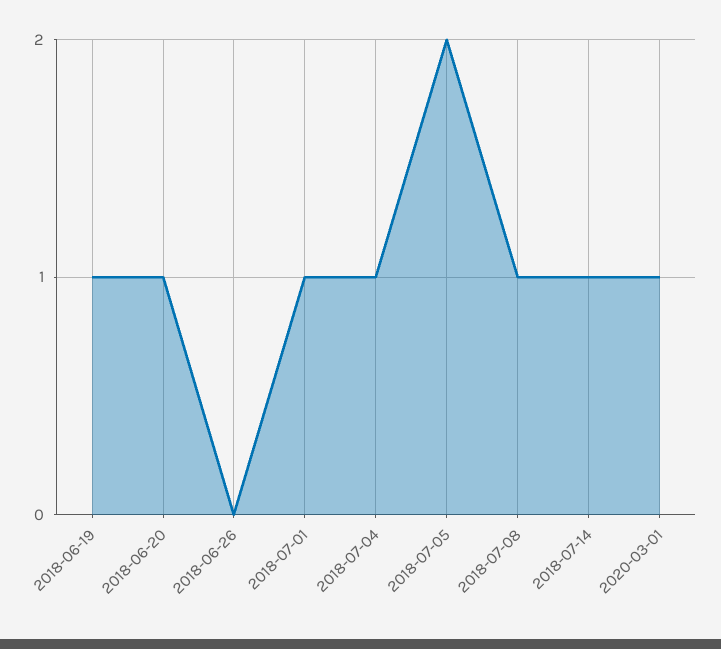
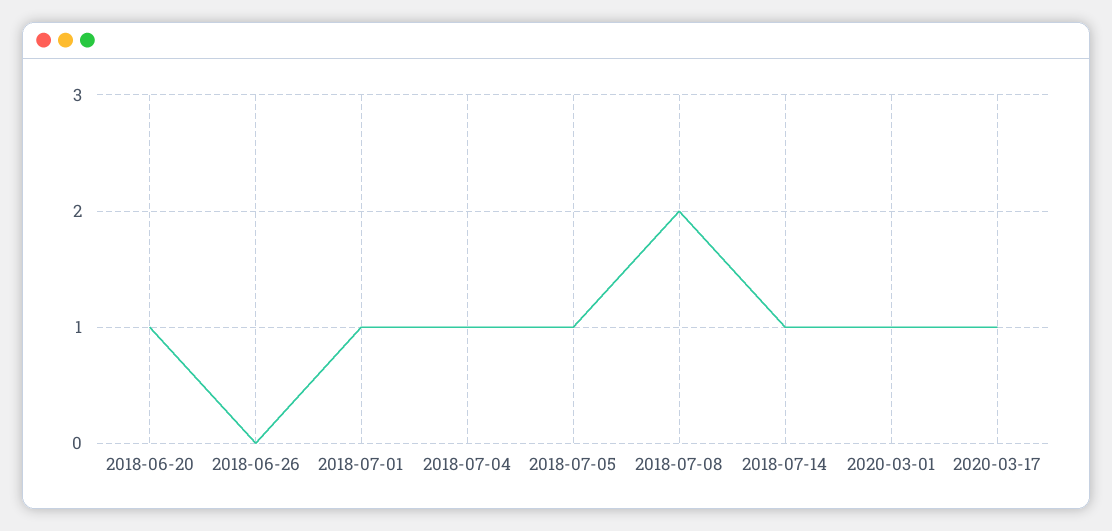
2018-06-19: 1 -> none
2018-07-05: 2 -> 1
2018-07-08: 1 -> 2
2020-03-17: none -> 1

